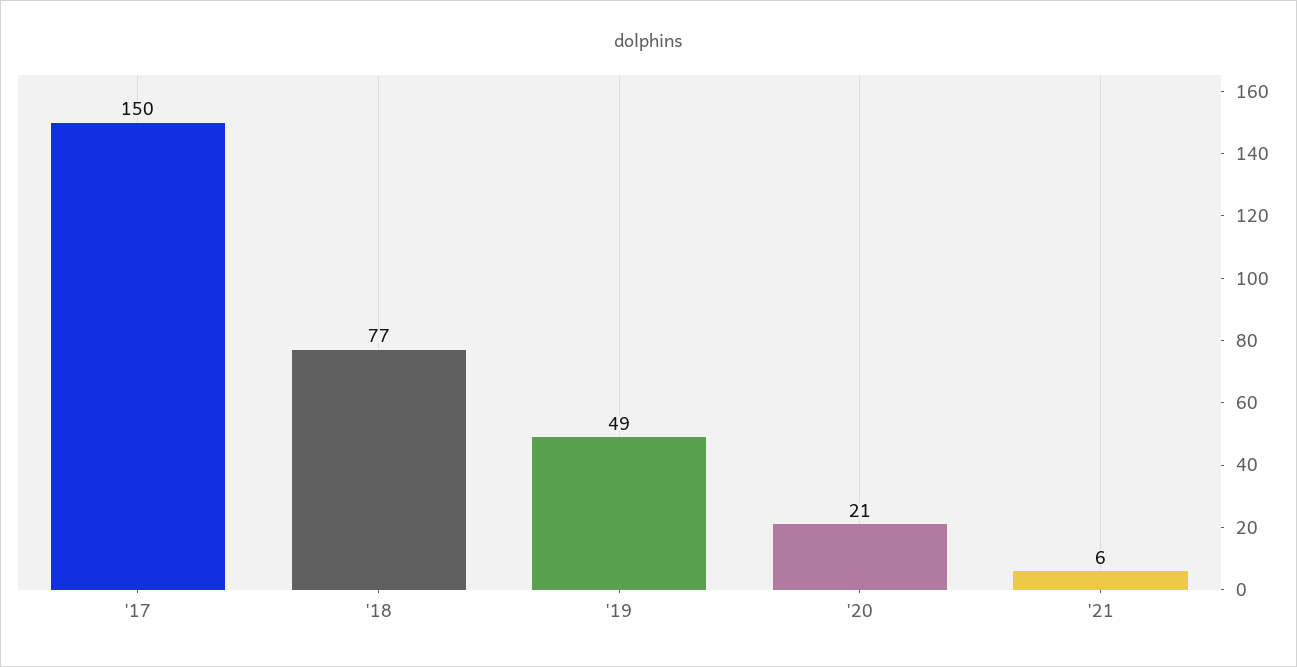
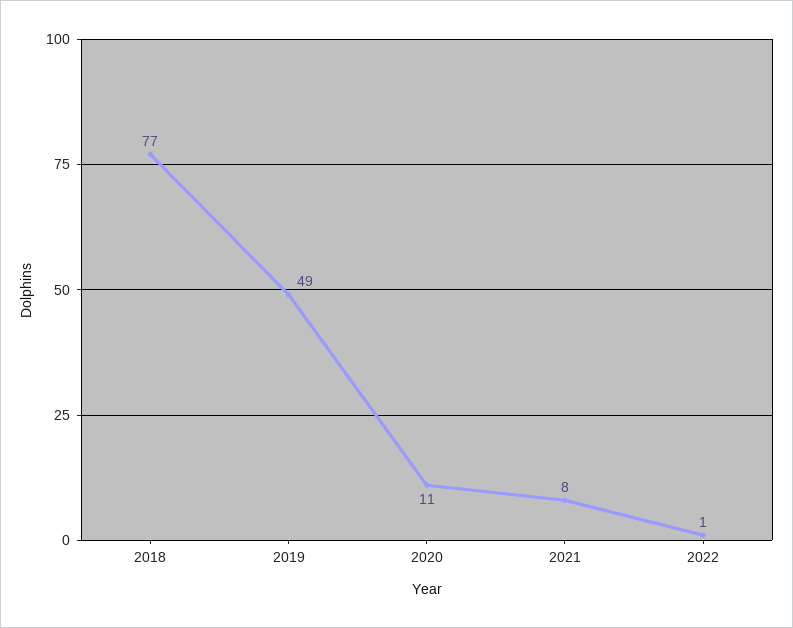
'17: 150 -> none
'20: 21 -> 11
'21: 6 -> 8
2022: none -> 1

